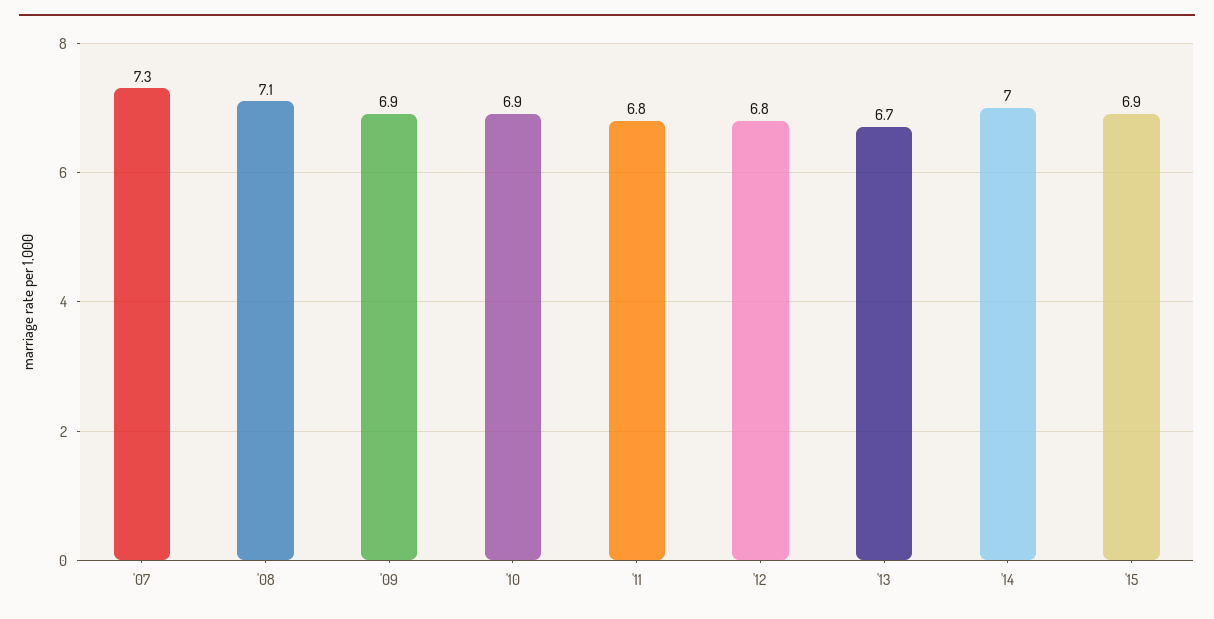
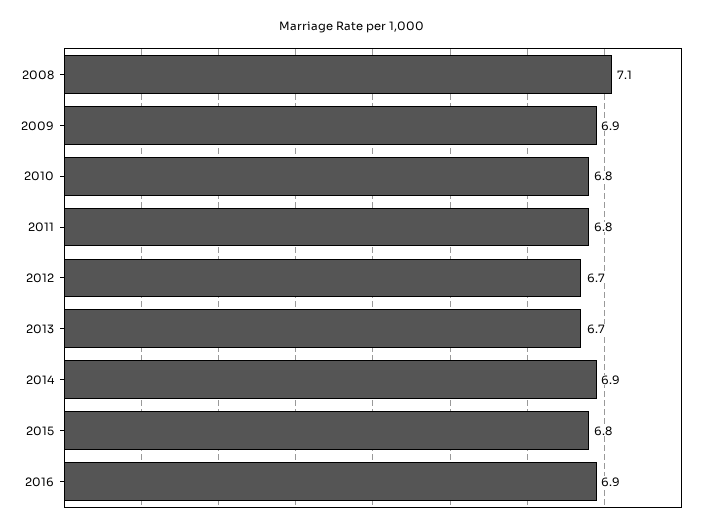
'07: 7.3 -> none
'10: 6.9 -> 6.8
'12: 6.8 -> 6.7
'14: 7 -> 6.9
'15: 6.9 -> 6.8
2016: none -> 6.9

